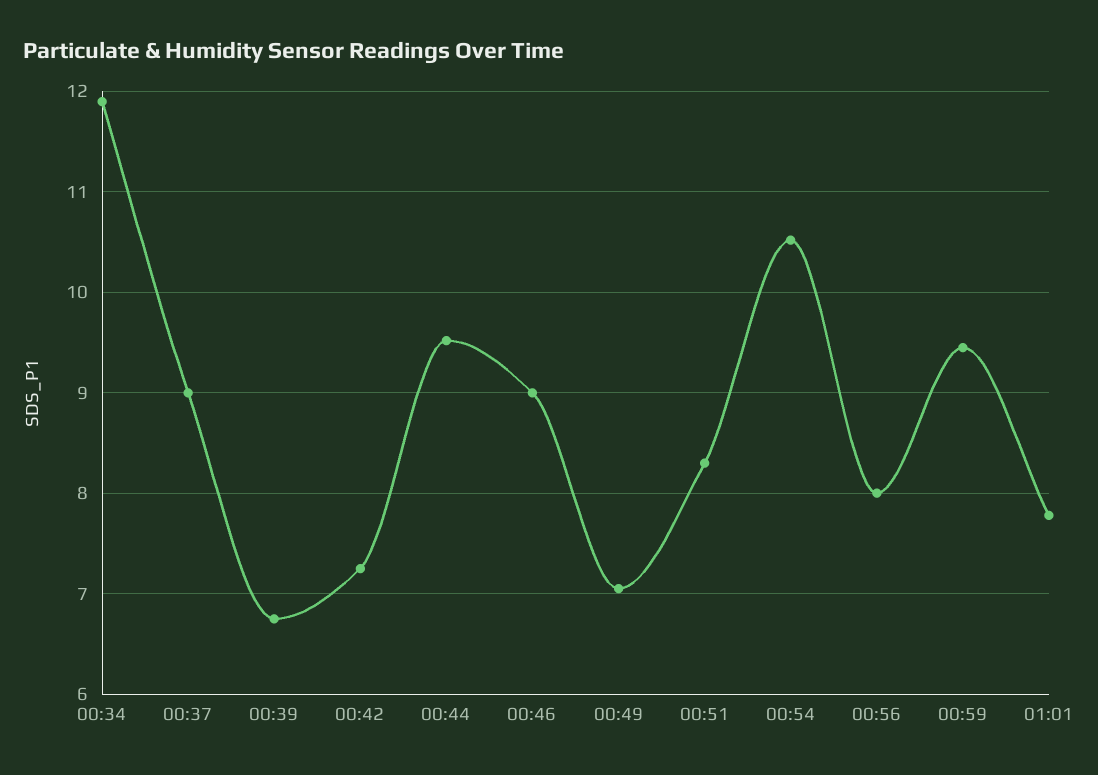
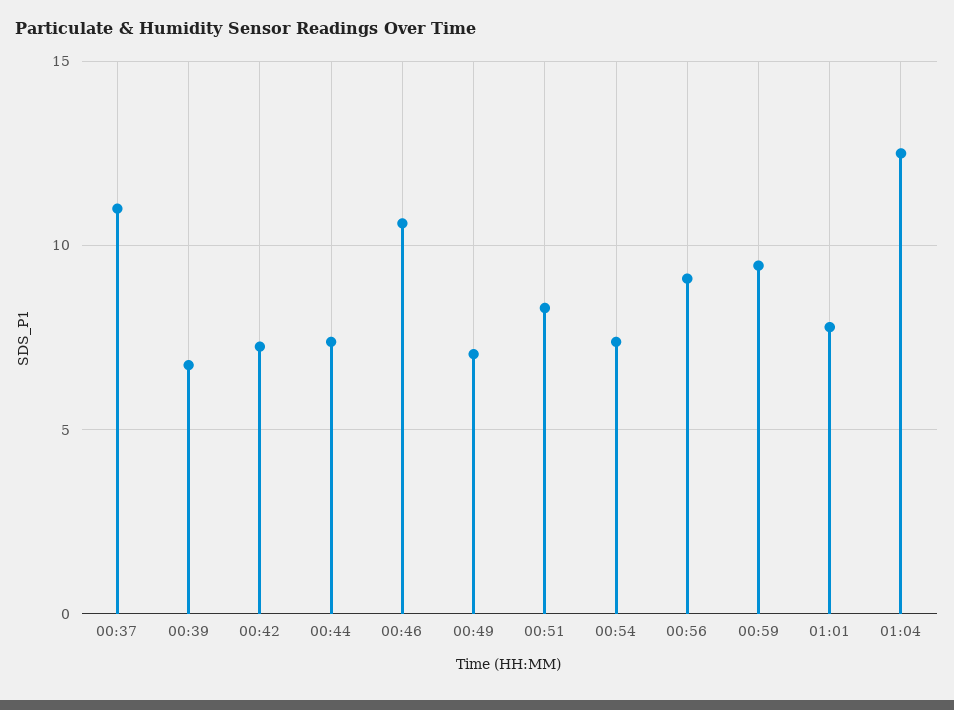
00:34: 11.9 -> none
00:37: 9 -> 11
00:44: 9.5 -> 7.5
00:46: 9 -> 10.5
00:54: 10.5 -> 7.5
00:56: 8 -> 9
01:04: none -> 12.5

